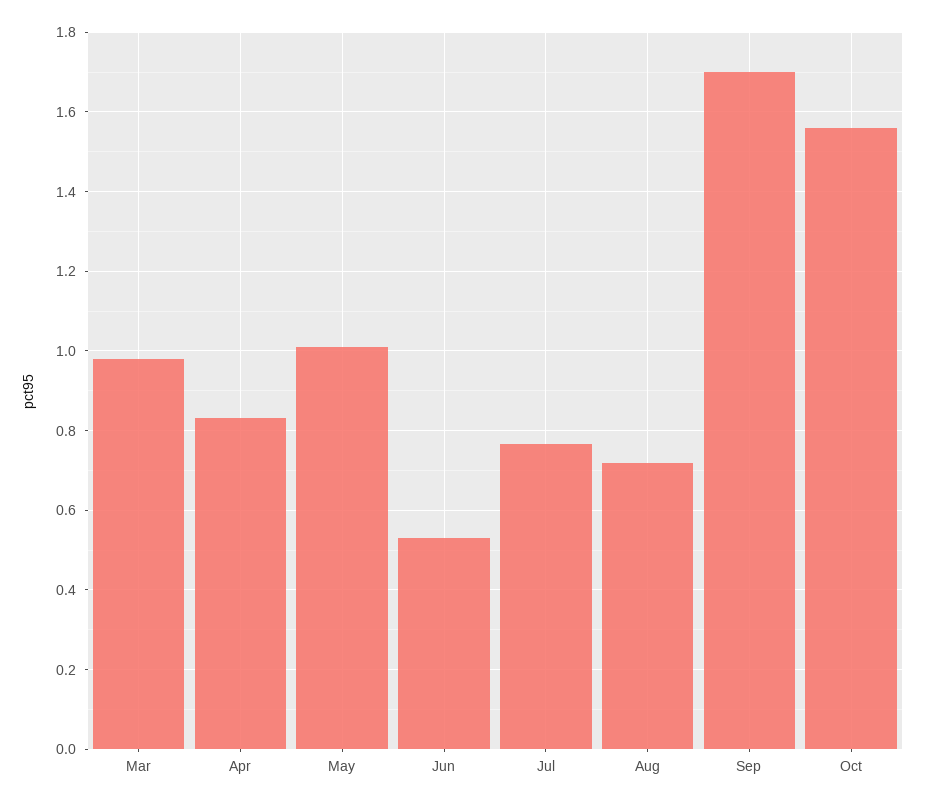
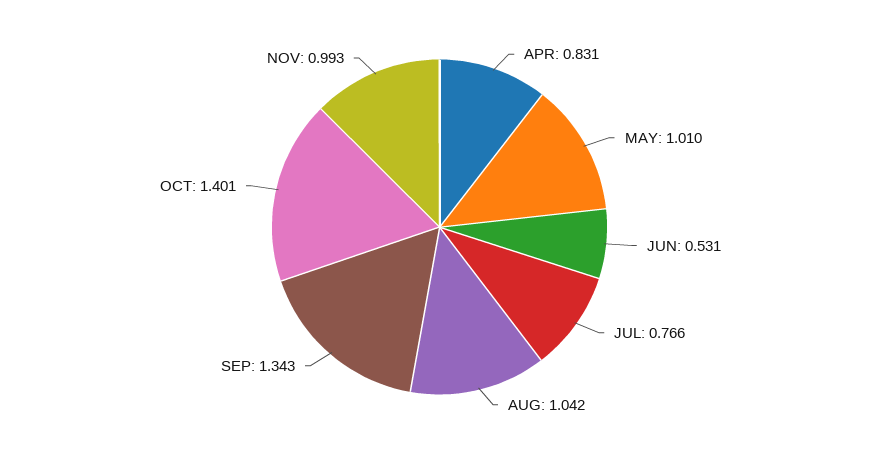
Mar: 0.98 -> none
Aug: 0.72 -> 1.042
Sep: 1.7 -> 1.343
Oct: 1.56 -> 1.401
NOV: none -> 0.993

